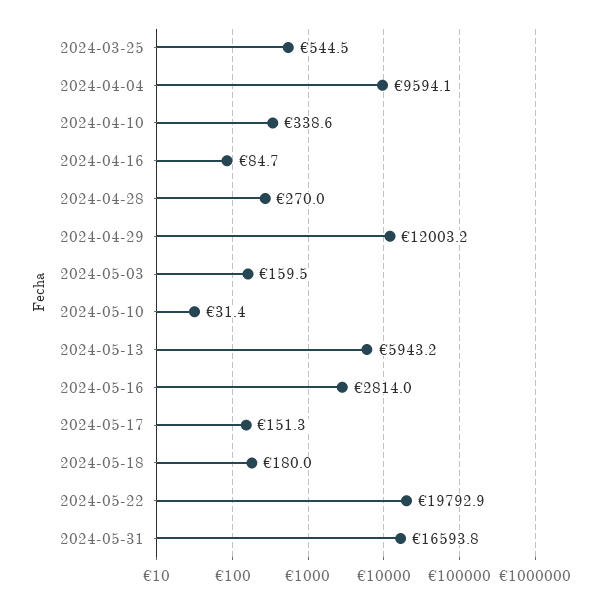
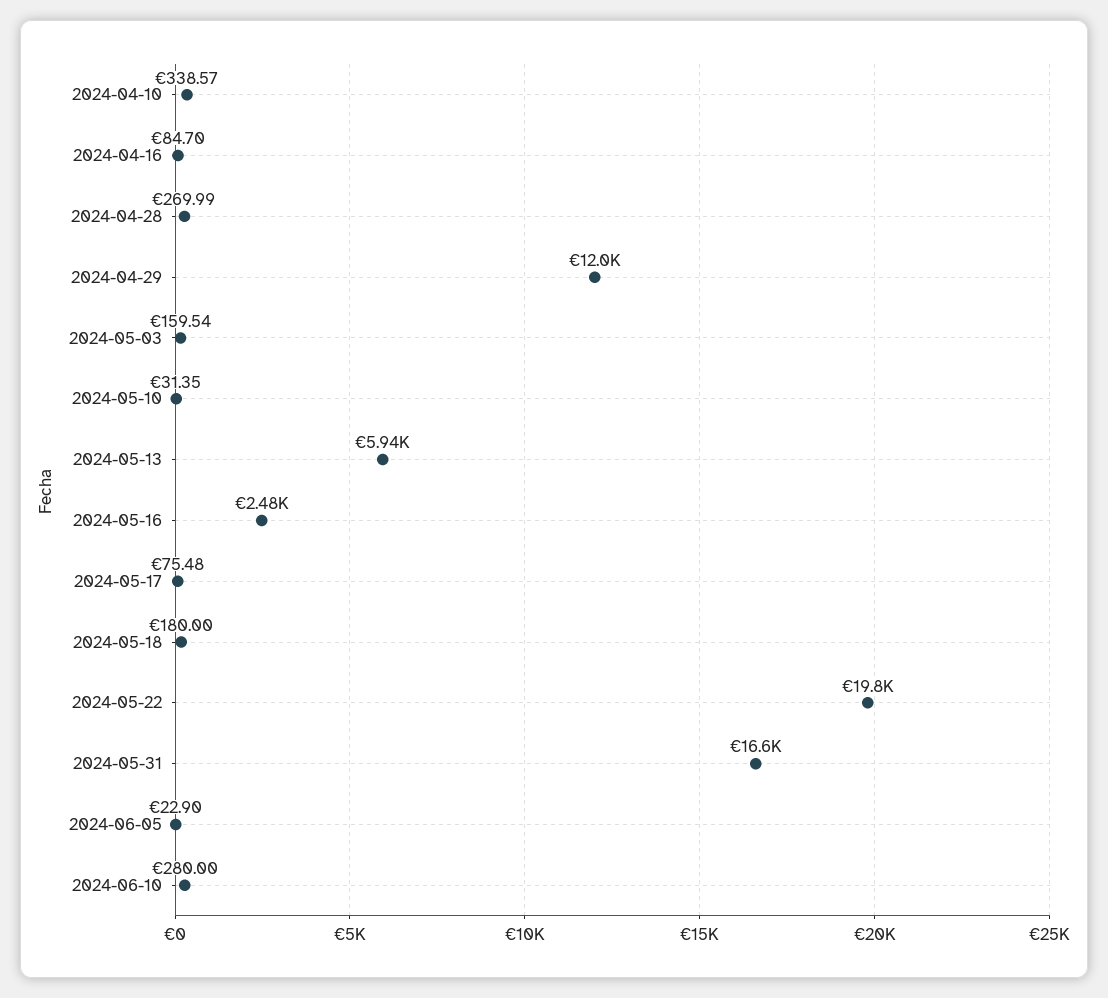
2024-03-25: 544.5 -> none
2024-04-04: 9594.1 -> none
2024-05-16: 2814 -> 2480
2024-05-17: 151.3 -> 75.48
2024-06-05: none -> 22.9
2024-06-10: none -> 280

